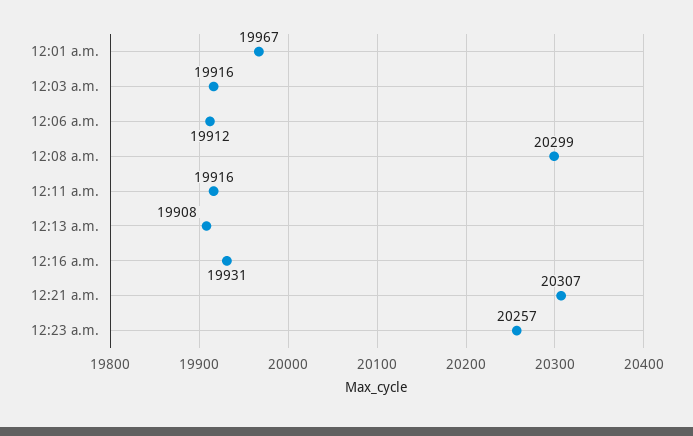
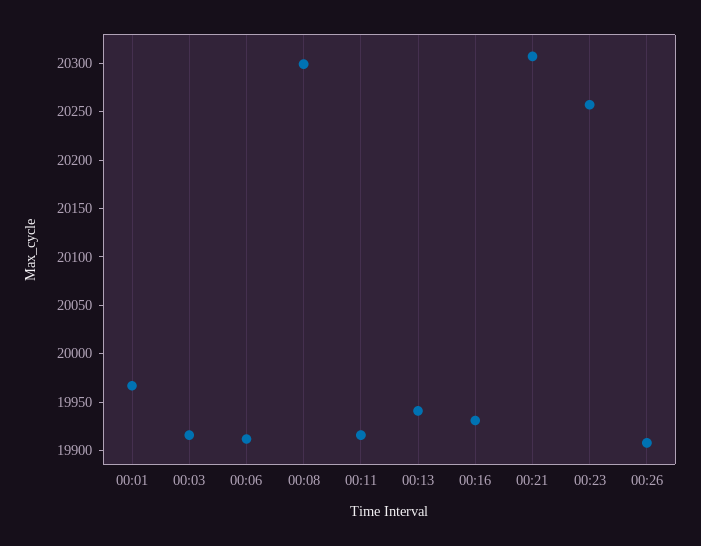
12:13 a.m.: 19908 -> 19940
00:26: none -> 19910

